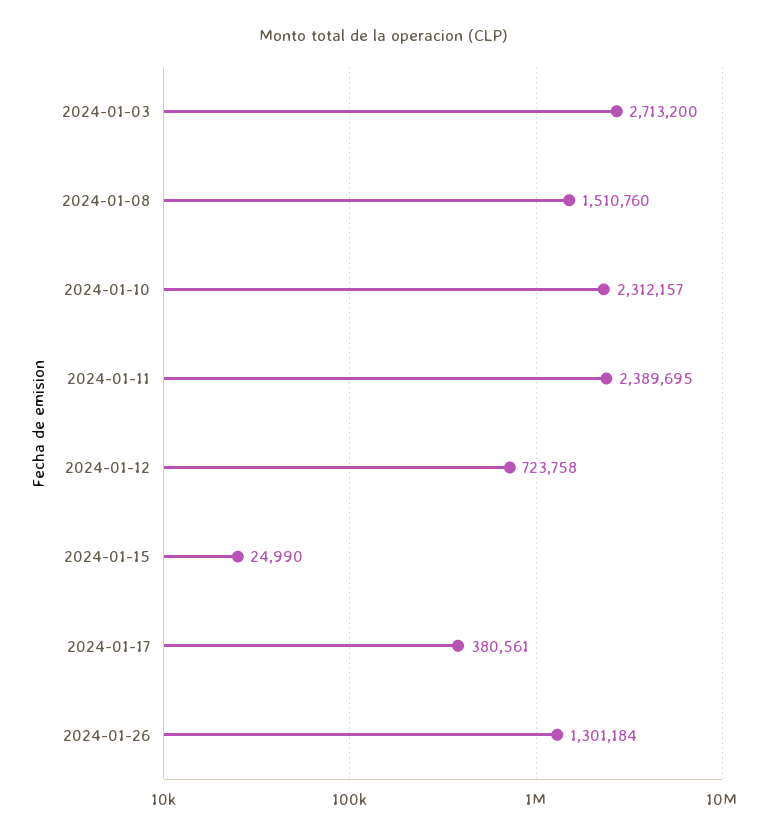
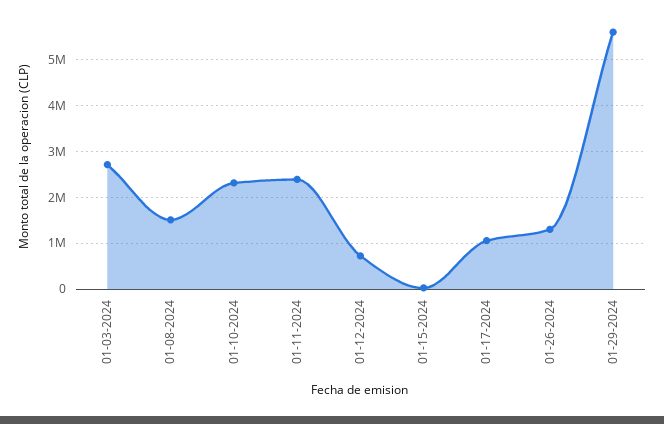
2024-01-17: 380561 -> 1000000
01-29-2024: none -> 5600000

